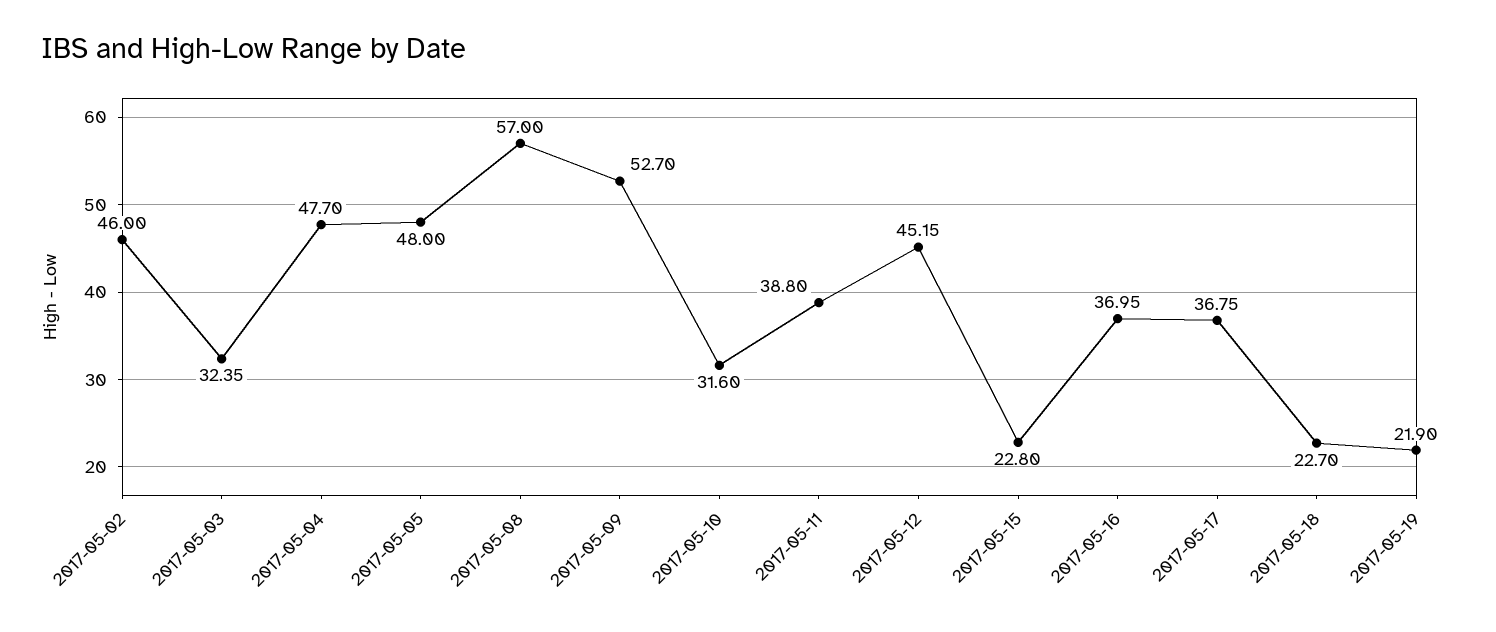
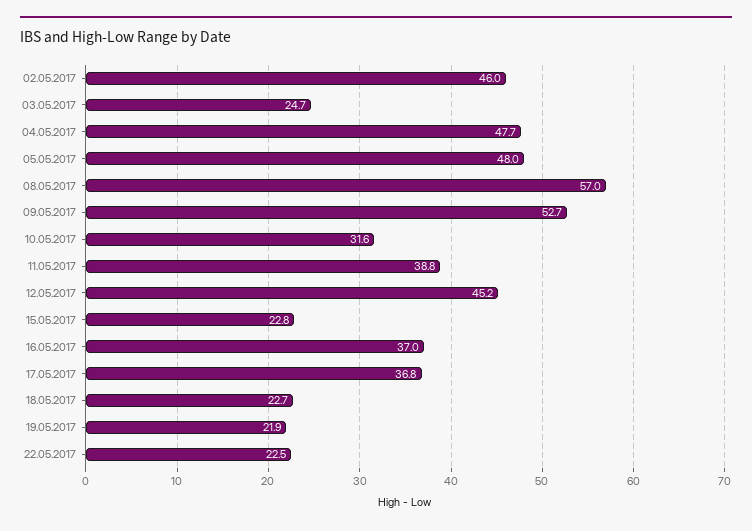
2017-05-03: 32.35 -> 24.7
22.05.2017: none -> 22.5

